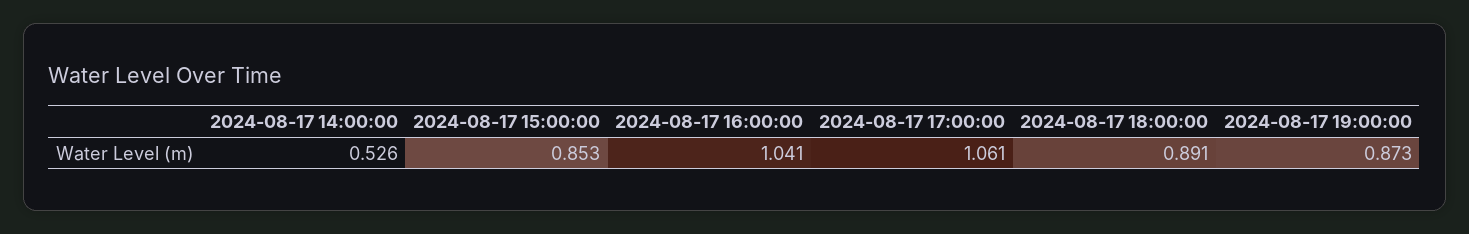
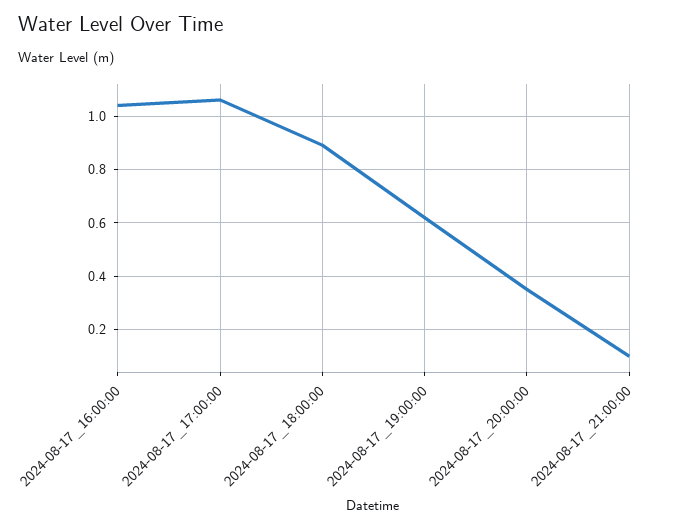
2024-08-17 14:00:00: 0.526 -> none
2024-08-17 15:00:00: 0.853 -> none
2024-08-17 19:00:00: 0.873 -> 0.625
2024-08-17_20:00:00: none -> 0.35
2024-08-17_21:00:00: none -> 0.1

